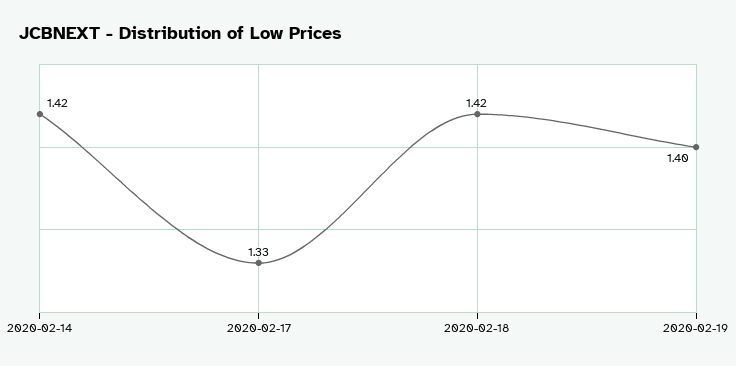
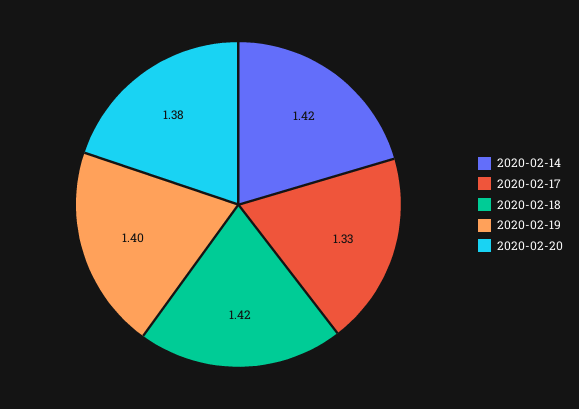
2020-02-20: none -> 1.38

